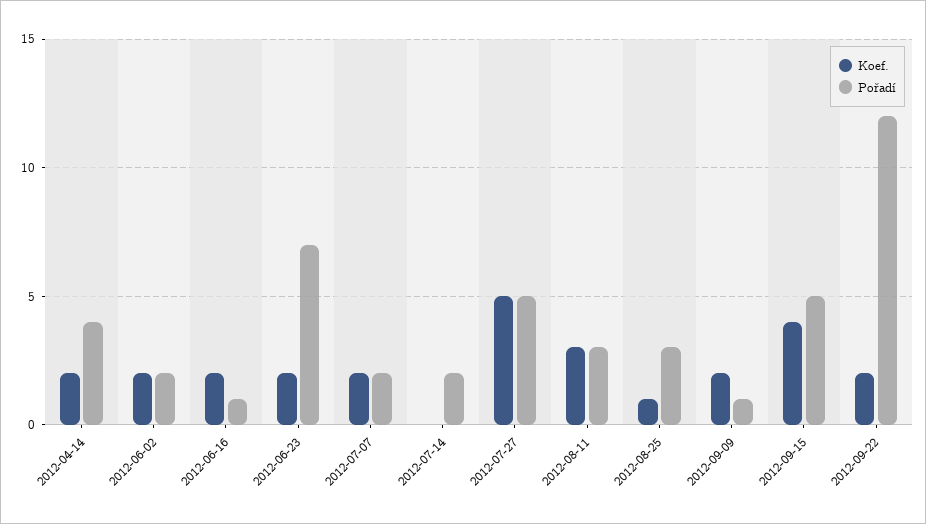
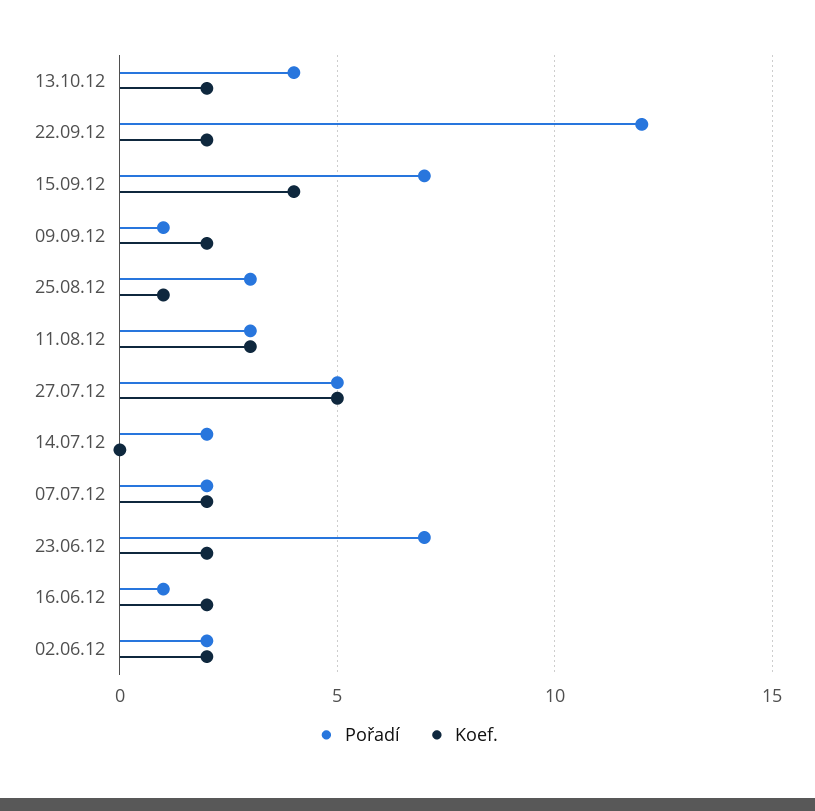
Koef., 2012-04-14: 2 -> none
Pořadí, 2012-04-14: 4 -> none
Pořadí, 2012-09-15: 5 -> 7
Pořadí, 13.10.12: none -> 4
Koef., 13.10.12: none -> 2

